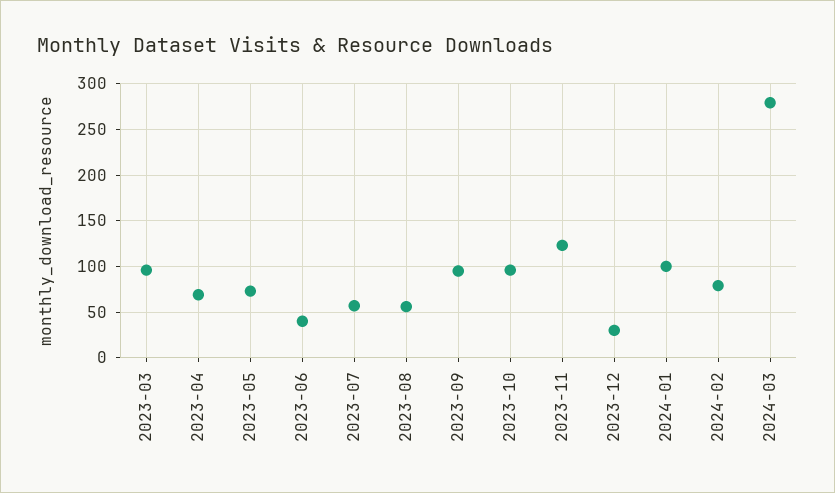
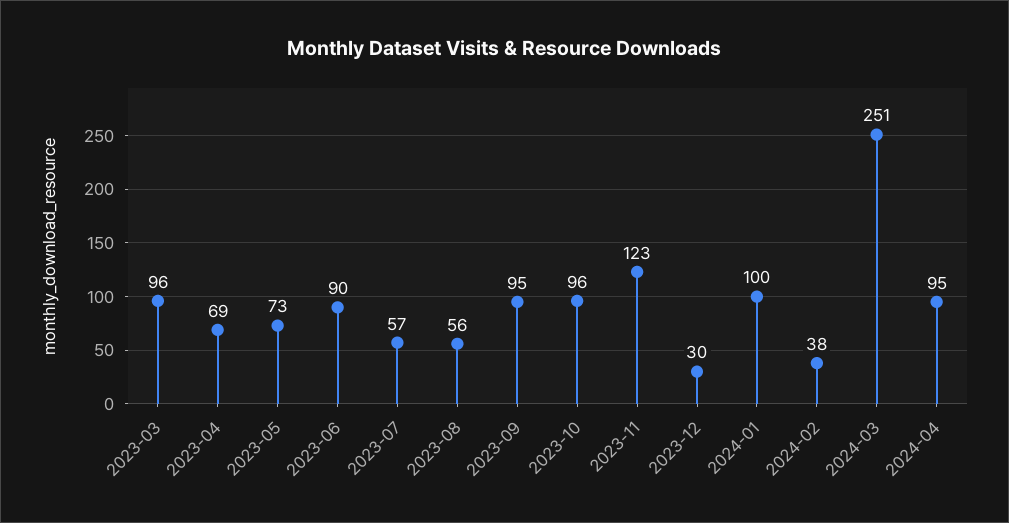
2023-06: 40 -> 90
2024-02: 80 -> 38
2024-03: 280 -> 251
2024-04: none -> 95

